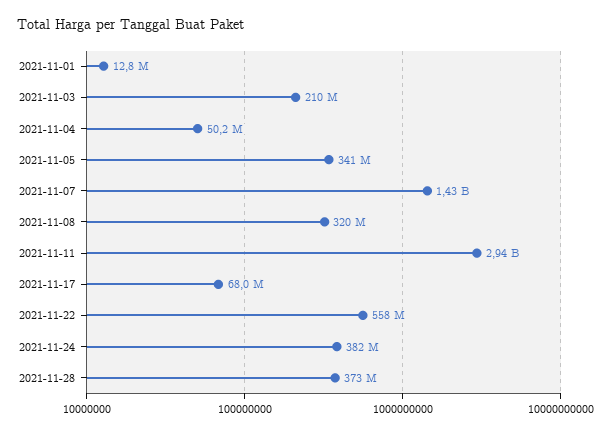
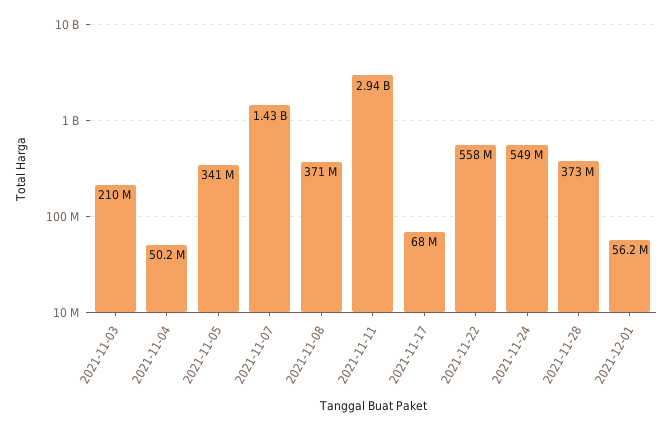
2021-11-01: 12800000 -> none
2021-11-08: 320000000 -> 371000000
2021-11-24: 382000000 -> 549000000
2021-12-01: none -> 56200000

